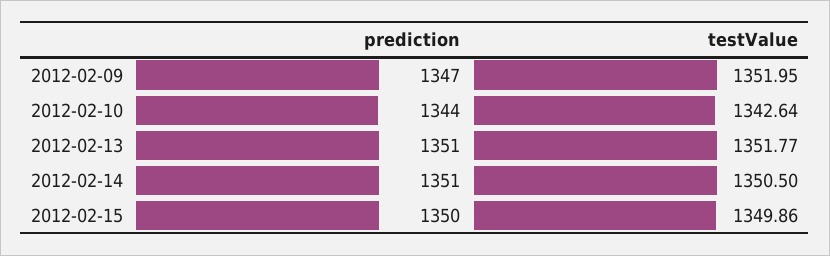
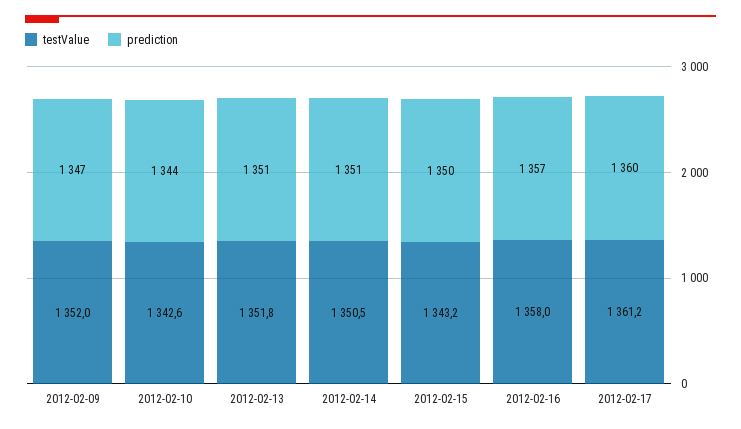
testValue, 2012-02-15: 1349.86 -> 1343.2
testValue, 2012-02-16: none -> 1358
prediction, 2012-02-16: none -> 1357
testValue, 2012-02-17: none -> 1361.2
prediction, 2012-02-17: none -> 1360

